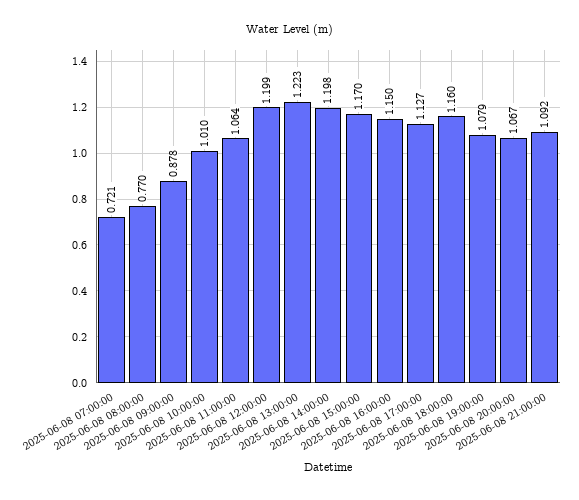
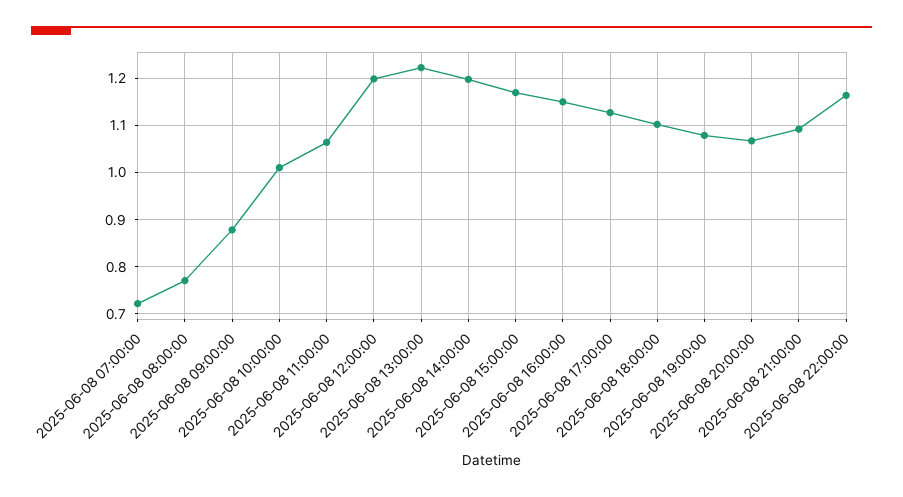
2025-06-08 18:00:00: 1.16 -> 1.1
2025-06-08 22:00:00: none -> 1.16

